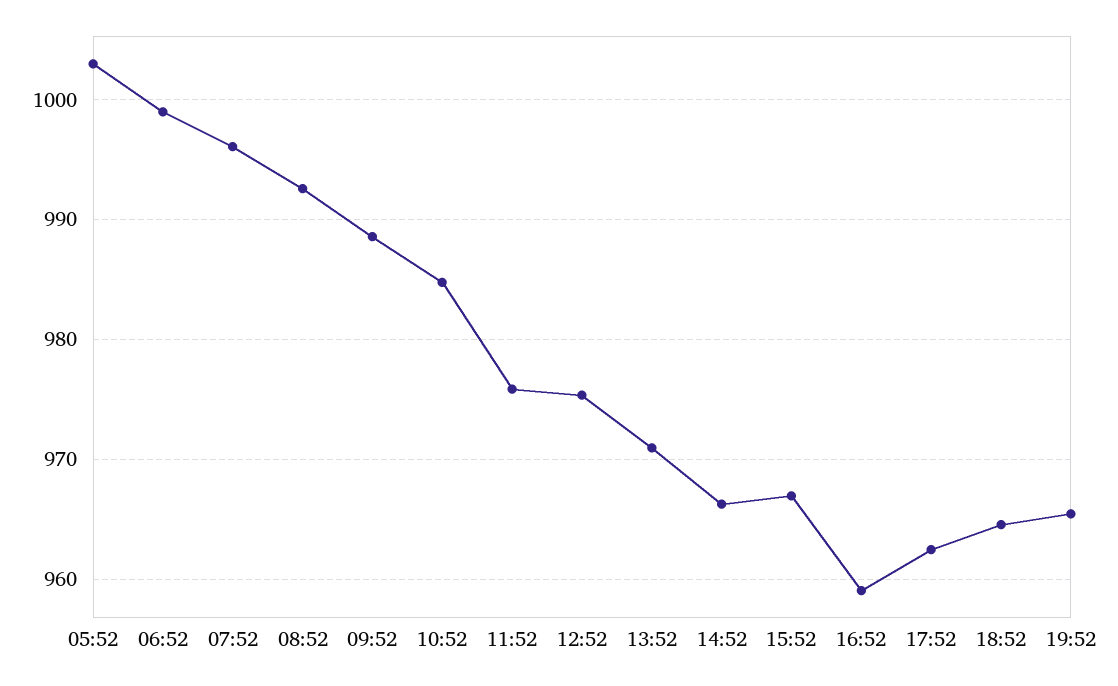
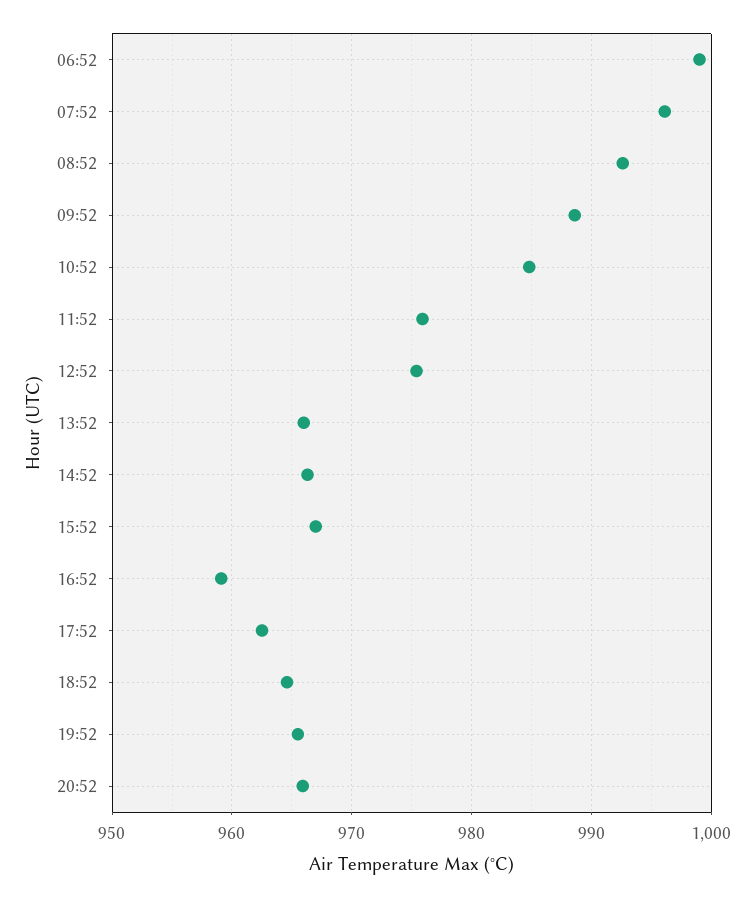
05:52: 1003 -> none
13:52: 971 -> 966
20:52: none -> 966

